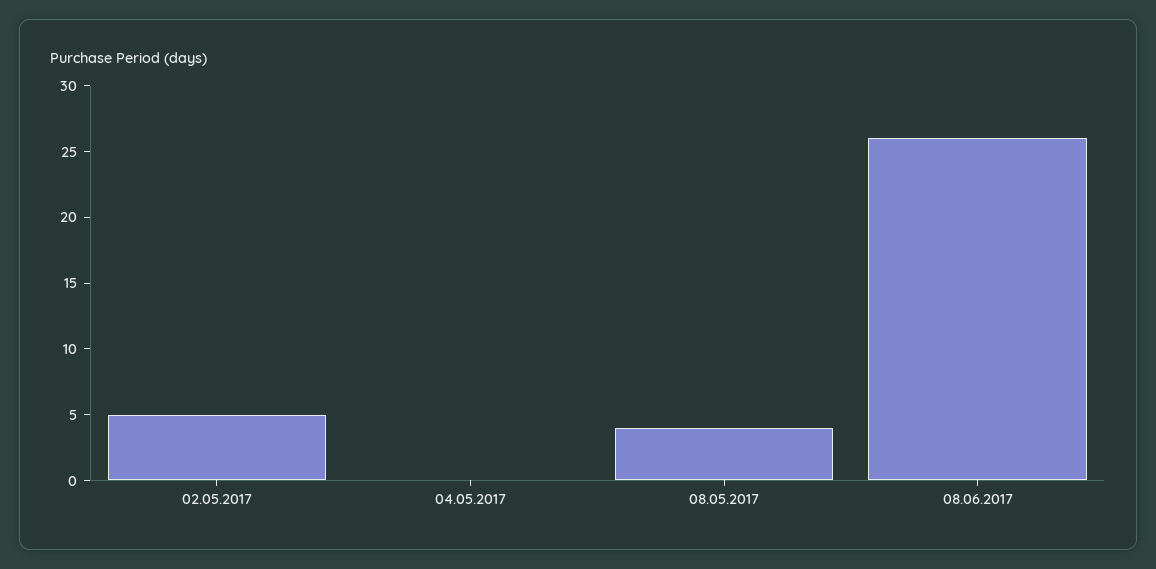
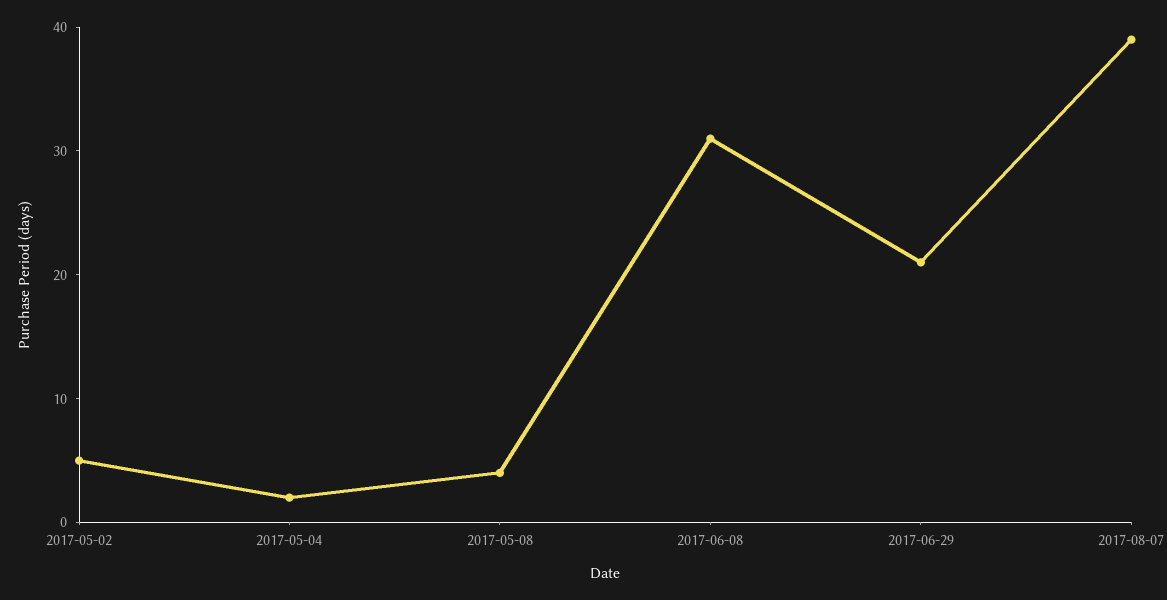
04.05.2017: 0 -> 2
08.06.2017: 26 -> 31
2017-06-29: none -> 21
2017-08-07: none -> 39

